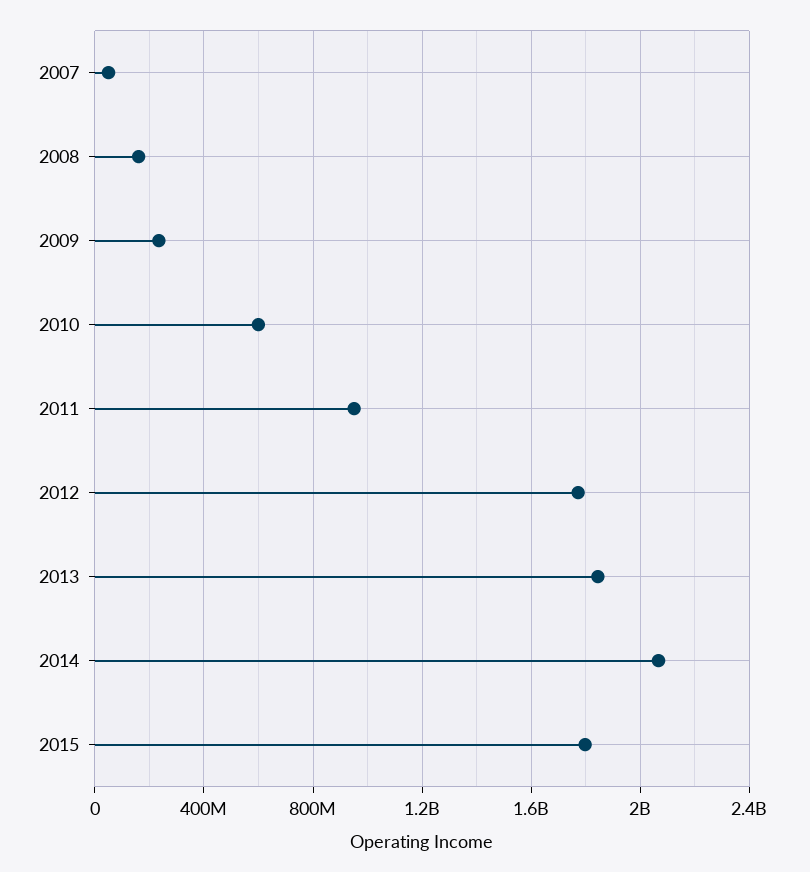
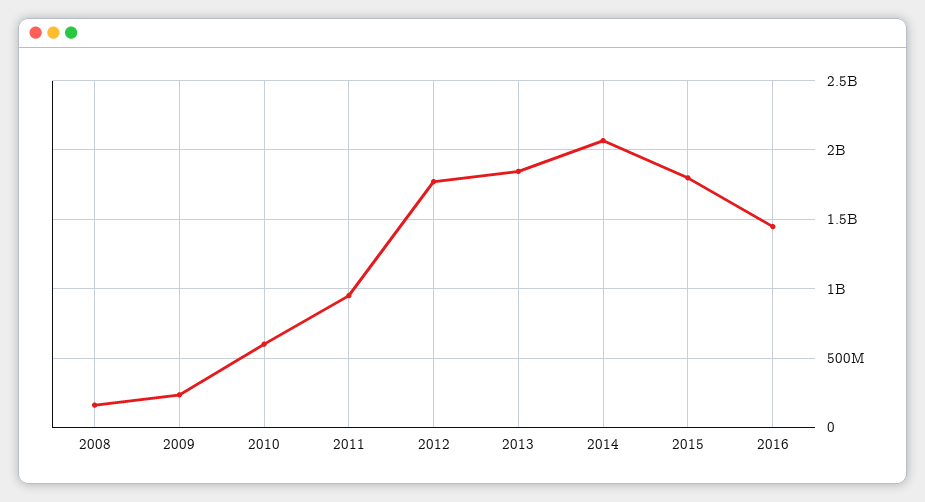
2007: 50000000 -> none
2016: none -> 1450000000

